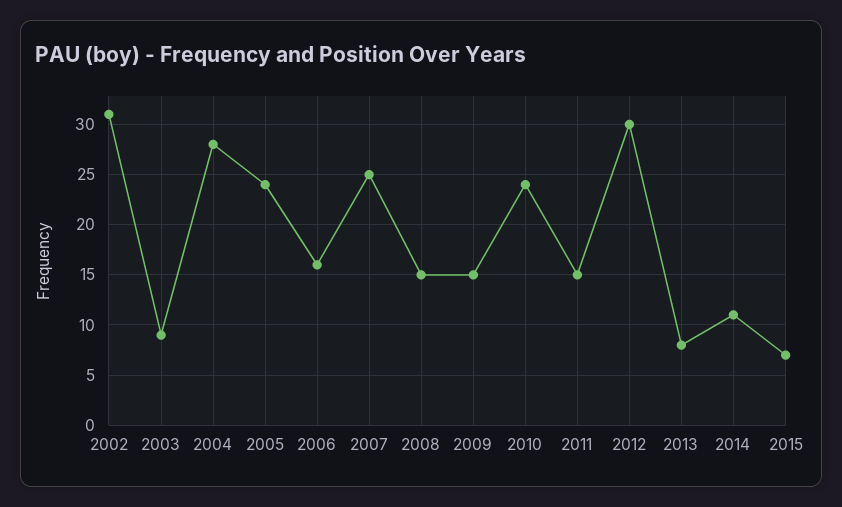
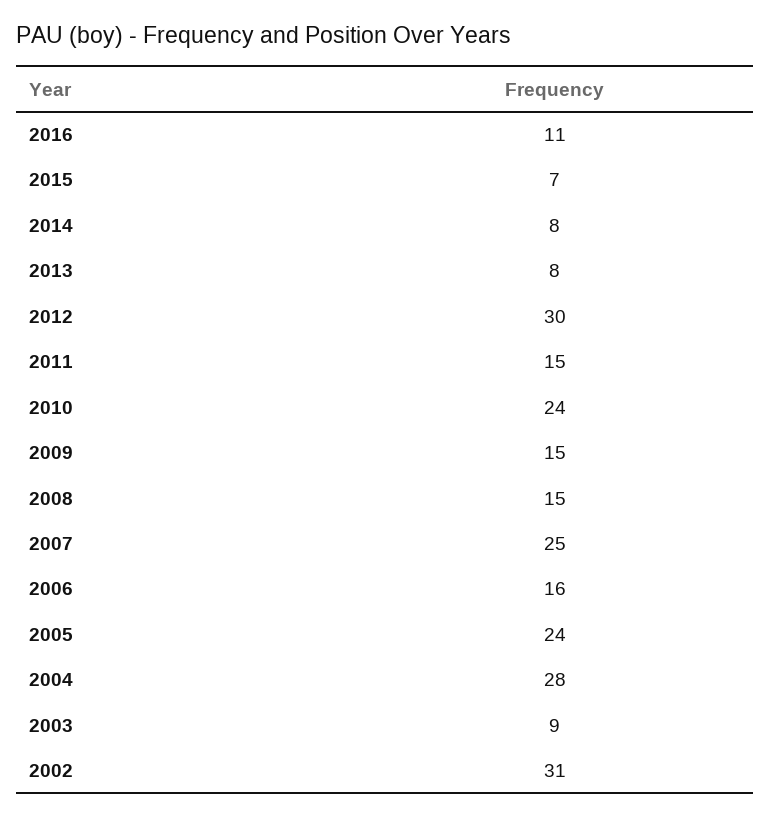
2014: 11 -> 8
2016: none -> 11

